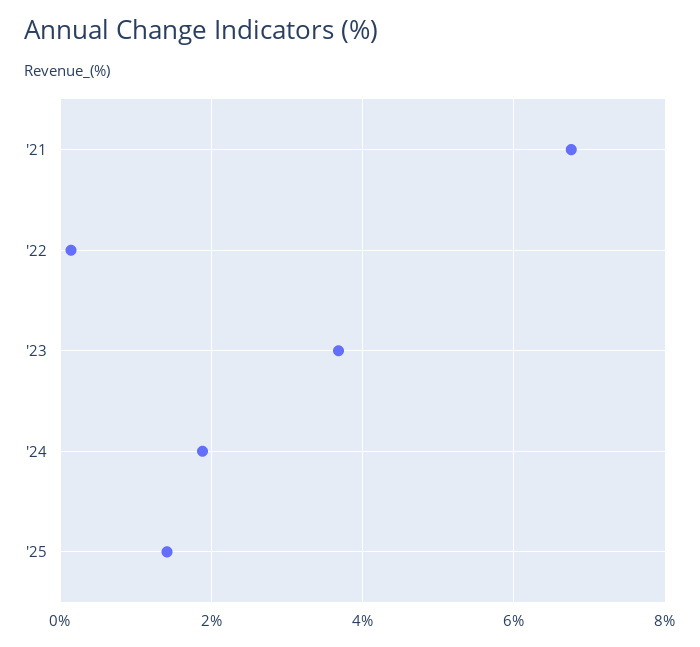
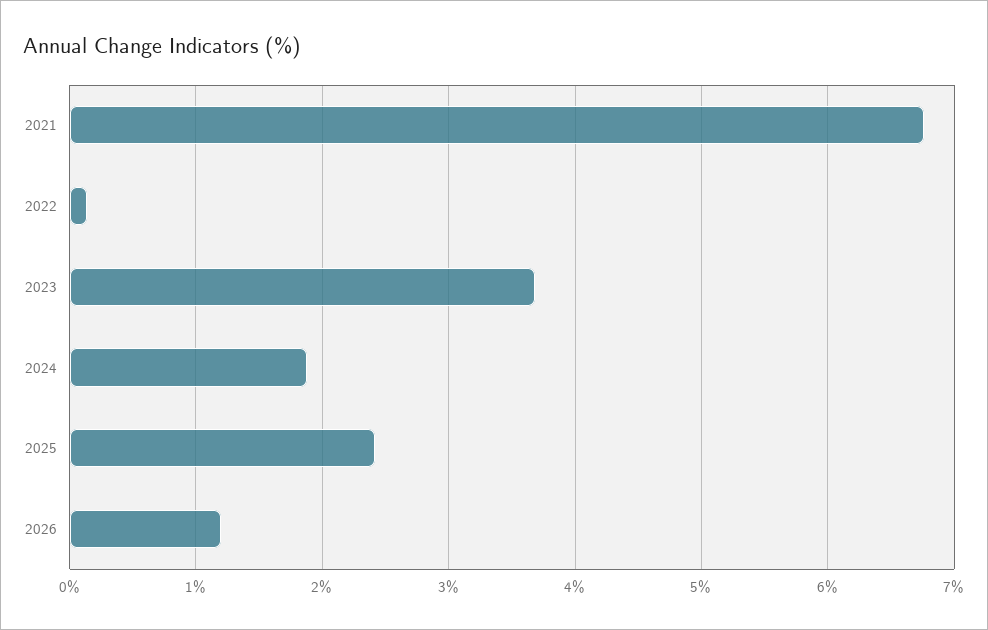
'25: 1.4 -> 2.4
2026: none -> 1.2

